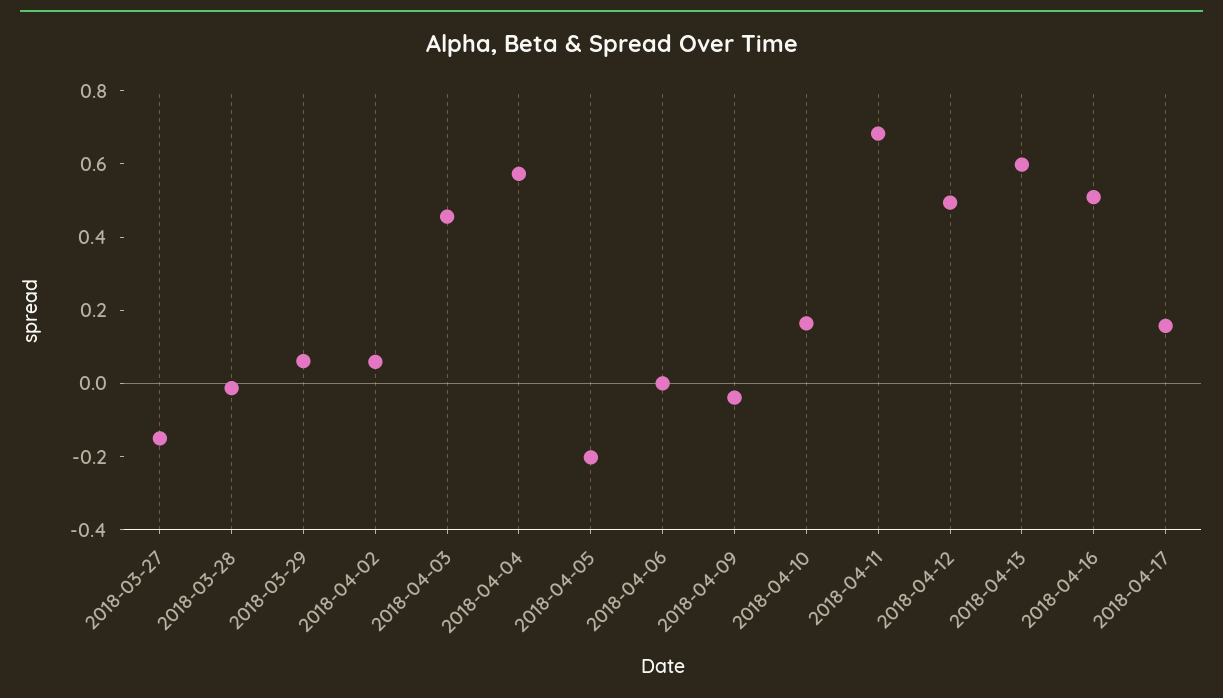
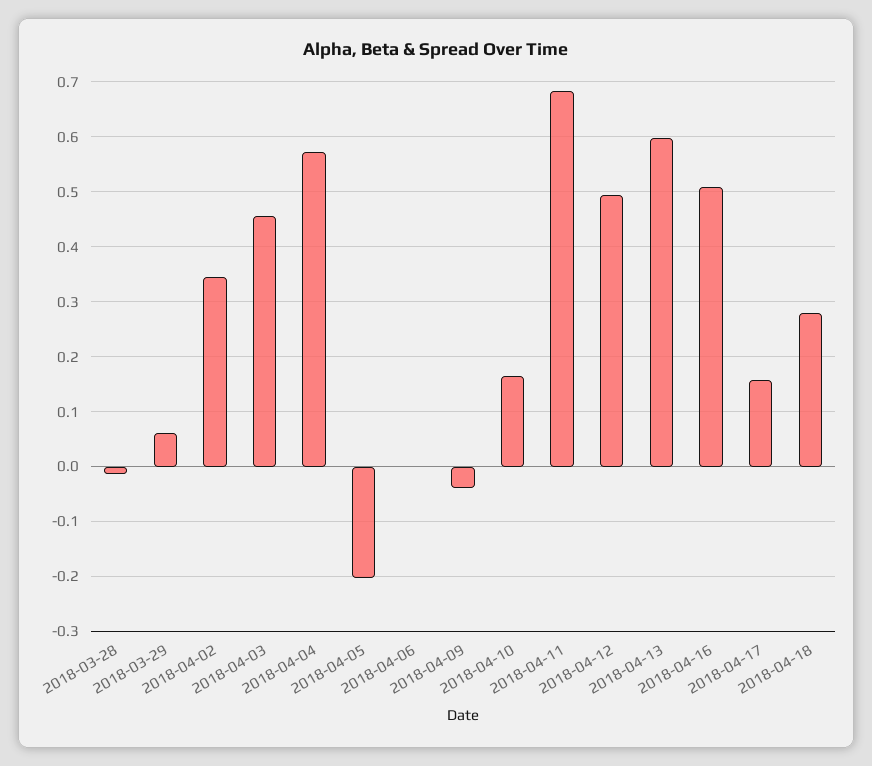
2018-03-27: -0.15 -> none
2018-04-02: 0.05 -> 0.34
2018-04-18: none -> 0.28

